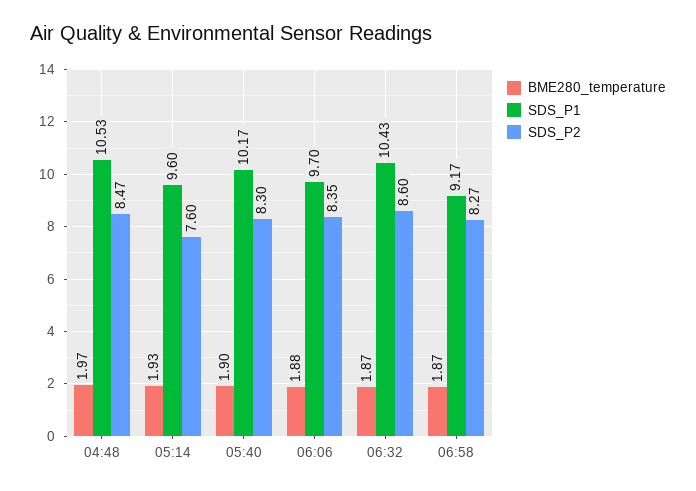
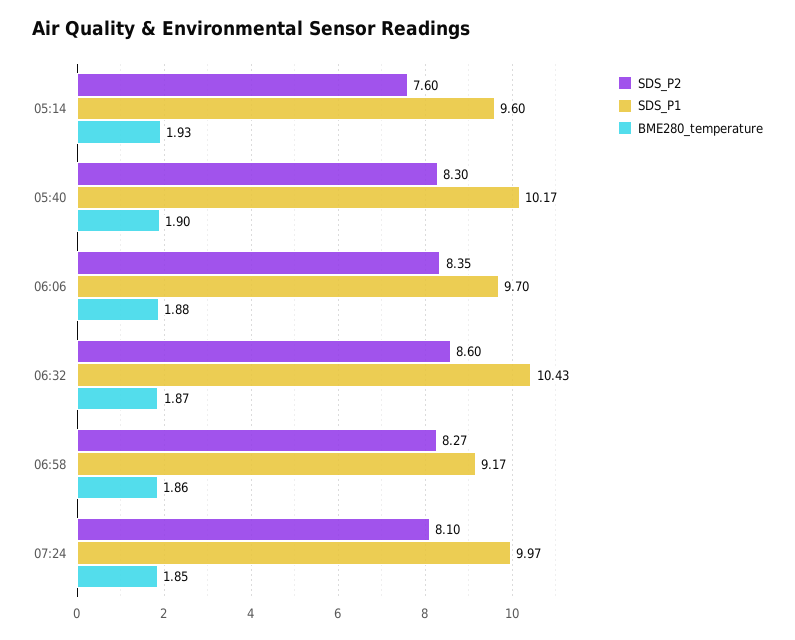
BME280_temperature, 04:48: 1.97 -> none
SDS_P1, 04:48: 10.53 -> none
SDS_P2, 04:48: 8.47 -> none
BME280_temperature, 06:58: 1.87 -> 1.86
SDS_P2, 07:24: none -> 8.1
SDS_P1, 07:24: none -> 9.97
BME280_temperature, 07:24: none -> 1.85

